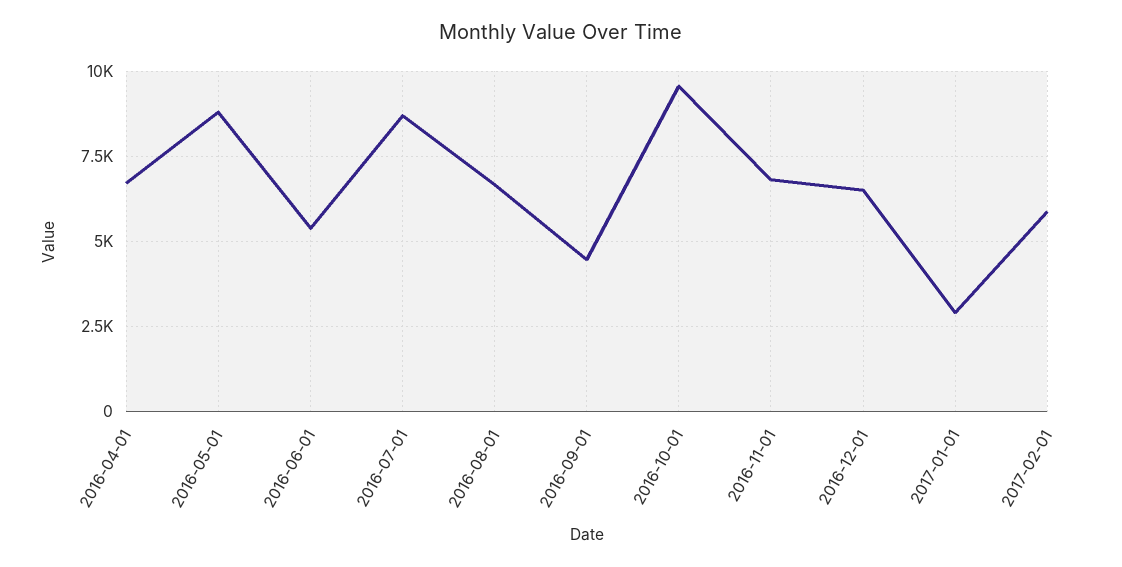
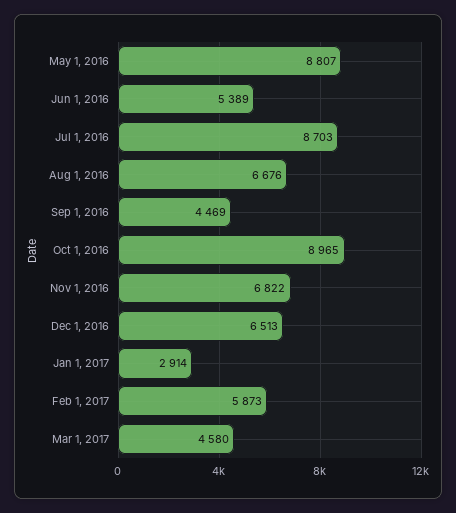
2016-04-01: 6750 -> none
2016-10-01: 9500 -> 8965
Mar 1, 2017: none -> 4580

